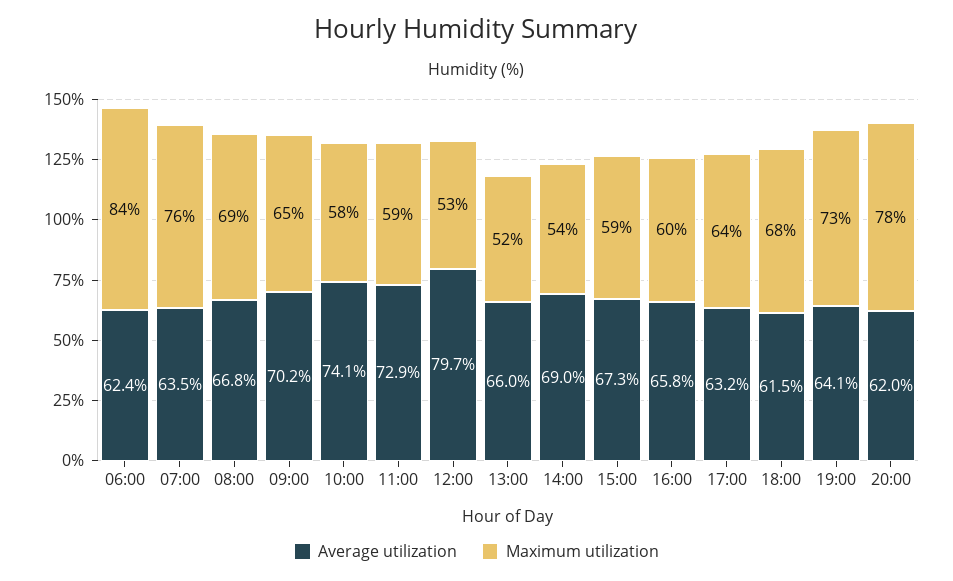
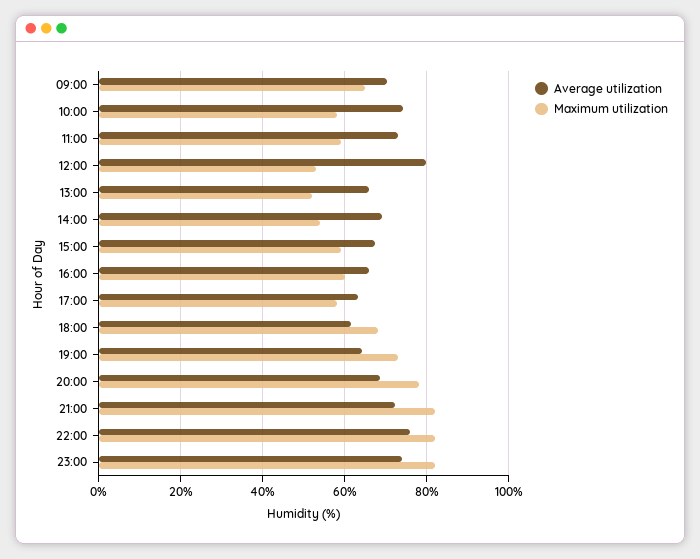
Average utilization, 06:00: 62.4 -> none
Maximum utilization, 06:00: 84 -> none
Average utilization, 07:00: 63.5 -> none
Maximum utilization, 07:00: 76 -> none
Average utilization, 08:00: 66.8 -> none
Maximum utilization, 08:00: 69 -> none
Maximum utilization, 17:00: 64 -> 58
Average utilization, 20:00: 62 -> 68
Average utilization, 21:00: none -> 72
Maximum utilization, 21:00: none -> 82
Average utilization, 22:00: none -> 76
Maximum utilization, 22:00: none -> 82
Average utilization, 23:00: none -> 74
Maximum utilization, 23:00: none -> 82

